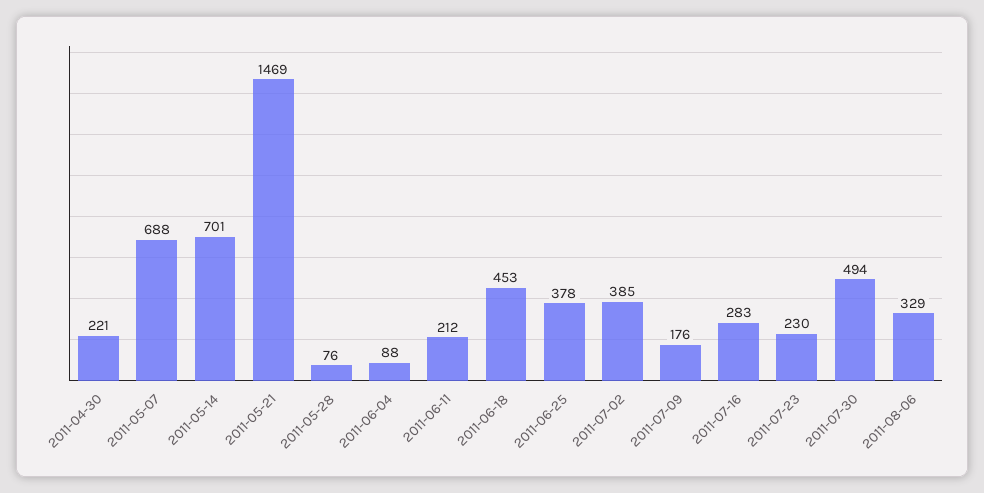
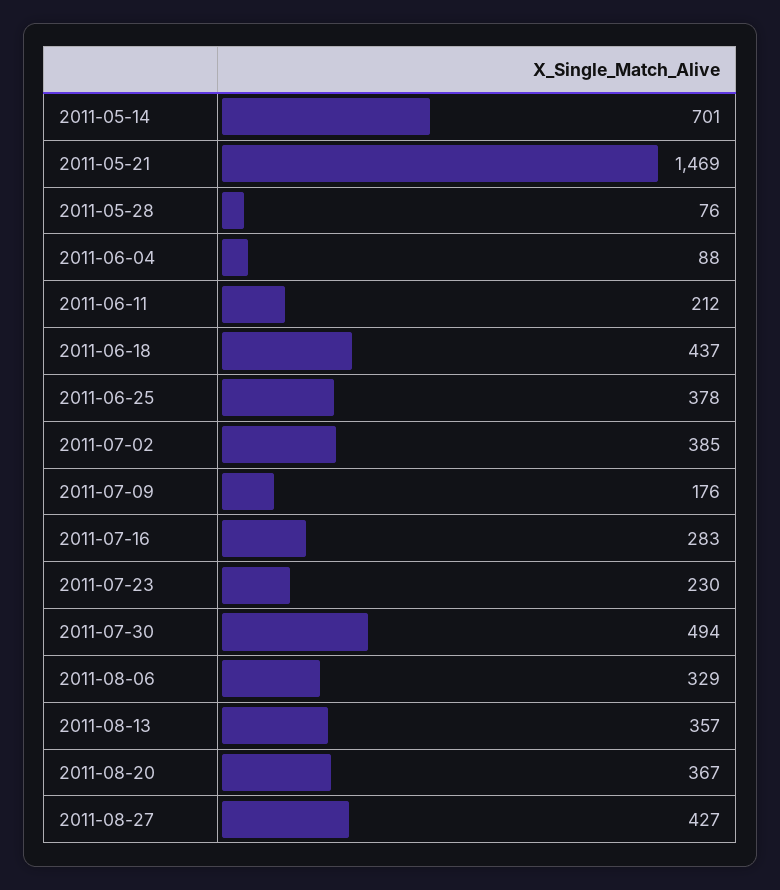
2011-04-30: 221 -> none
2011-05-07: 688 -> none
2011-06-18: 453 -> 437
2011-08-13: none -> 357
2011-08-20: none -> 367
2011-08-27: none -> 427

